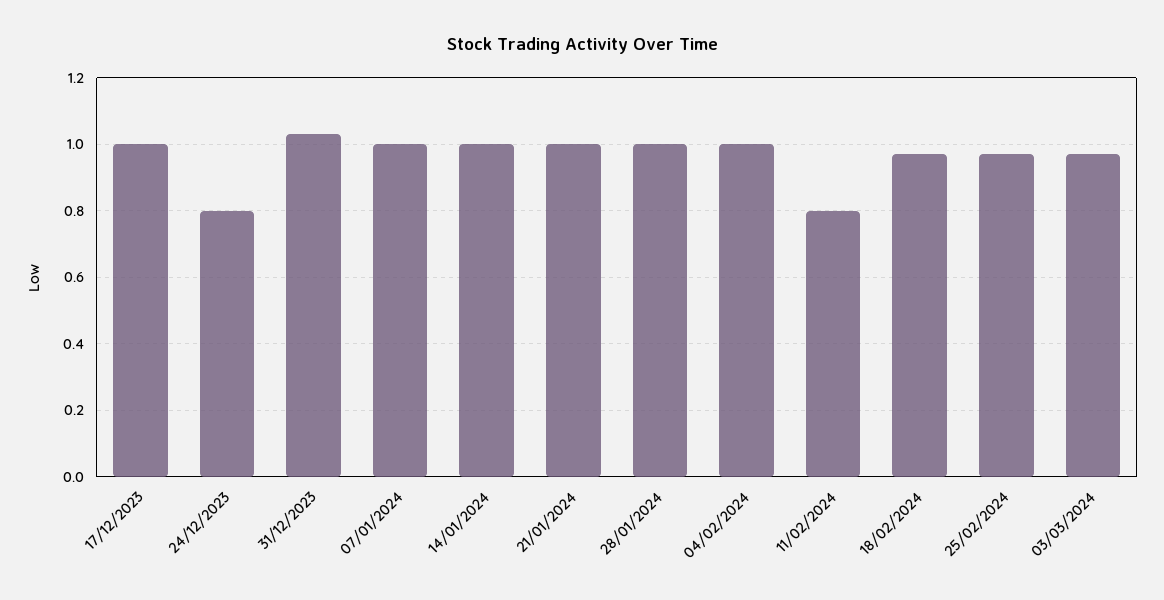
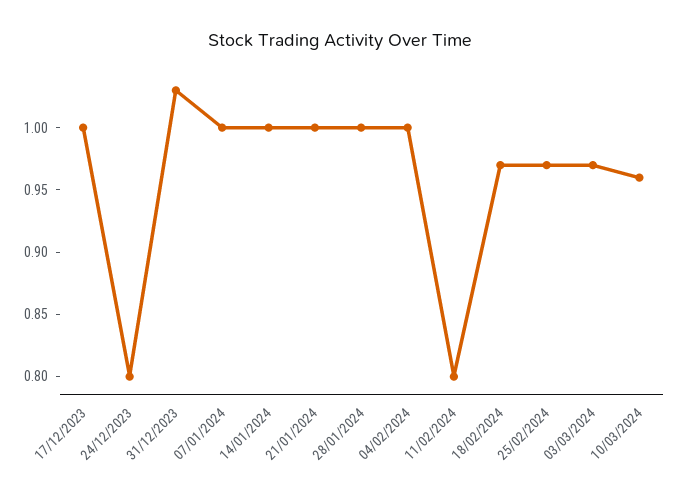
10/03/2024: none -> 0.96

